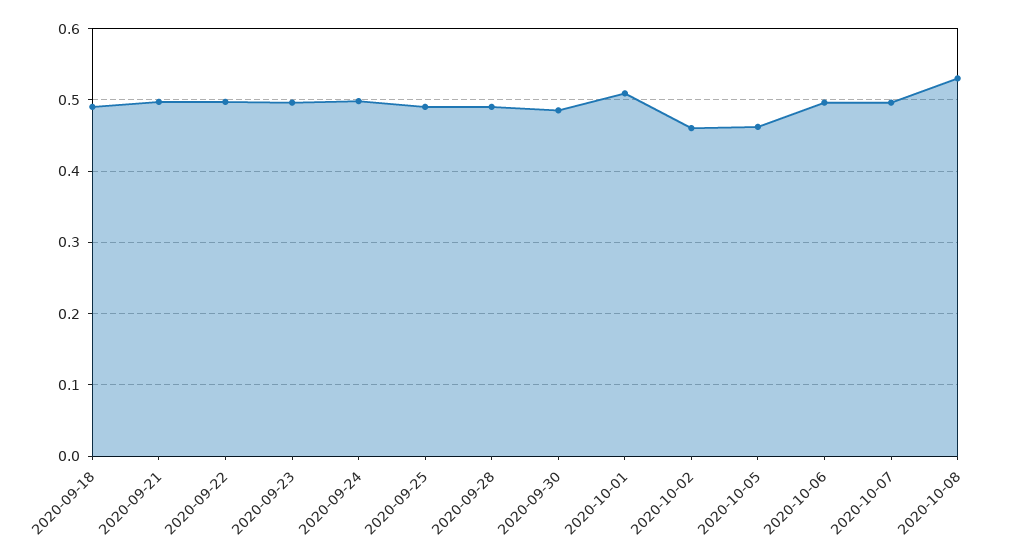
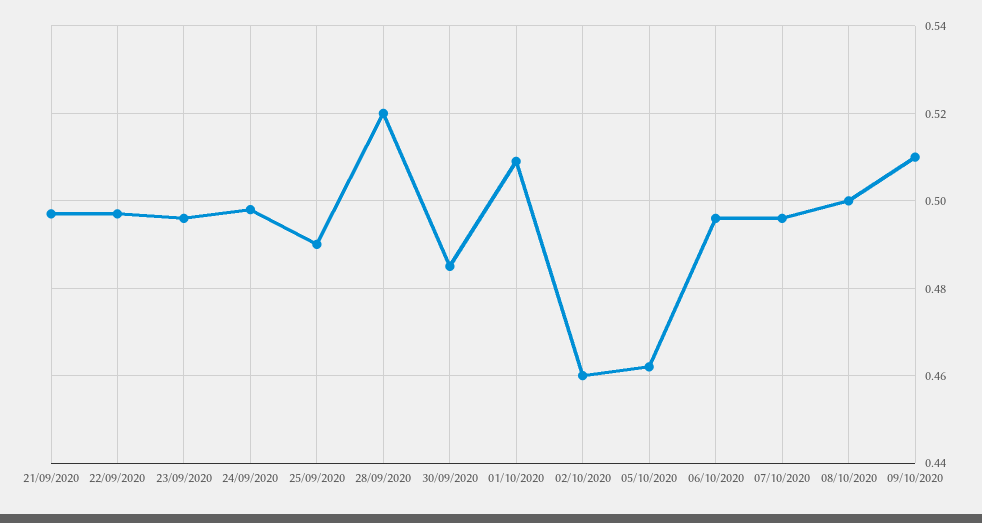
2020-09-18: 0.49 -> none
2020-09-28: 0.49 -> 0.52
2020-10-08: 0.53 -> 0.5
09/10/2020: none -> 0.51

